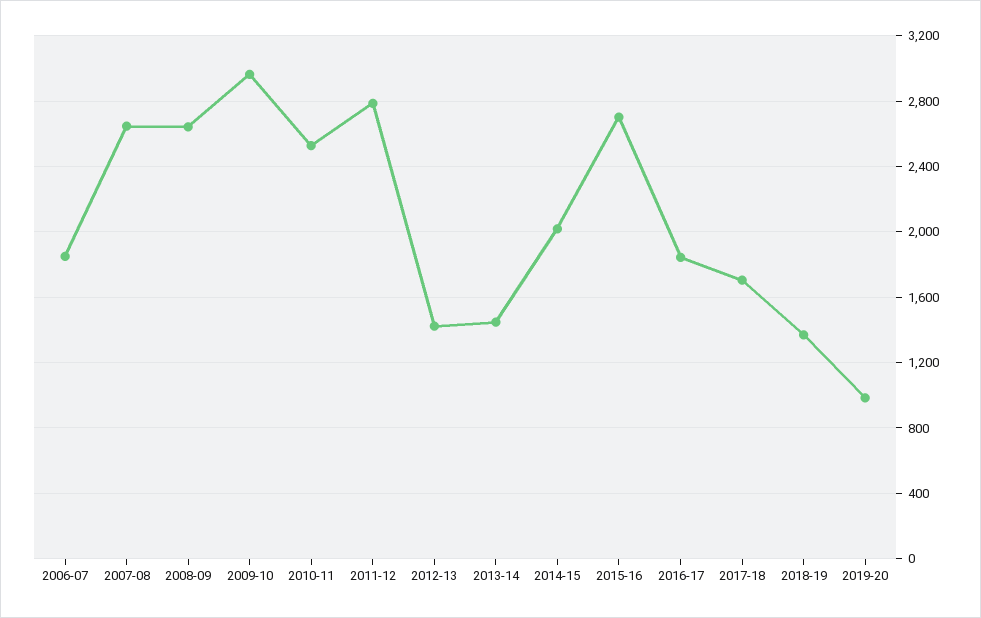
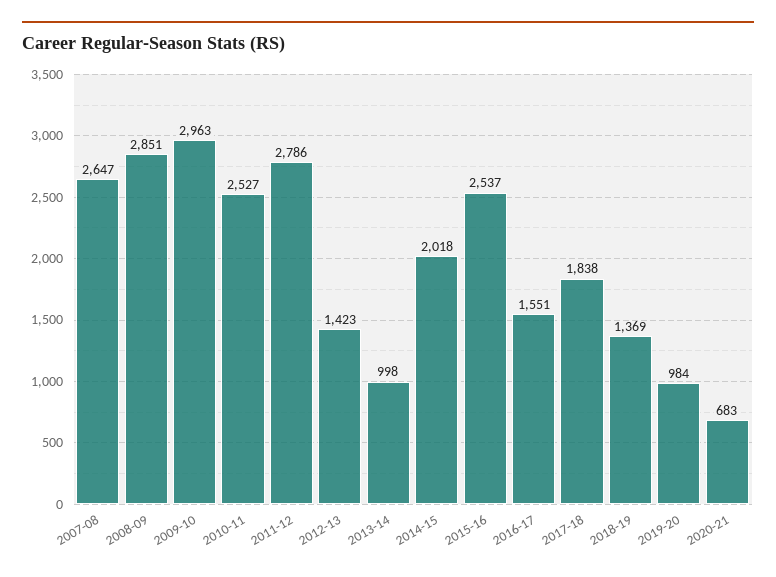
2006-07: 1850 -> none
2008-09: 2650 -> 2851
2013-14: 1450 -> 998
2015-16: 2700 -> 2537
2016-17: 1850 -> 1551
2017-18: 1700 -> 1838
2020-21: none -> 683

